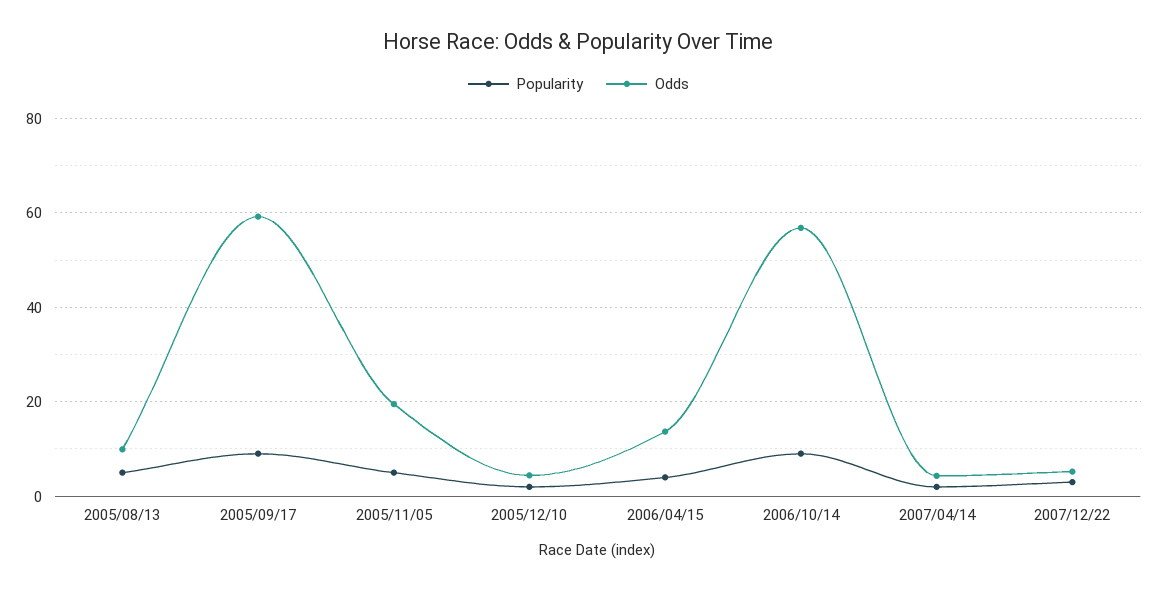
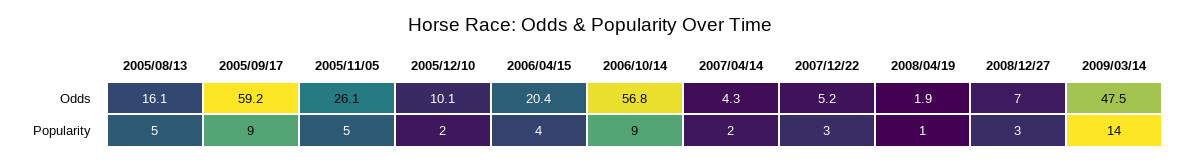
Odds, 2005/08/13: 10 -> 16.1
Odds, 2005/11/05: 20 -> 26.1
Odds, 2005/12/10: 4 -> 10.1
Odds, 2006/04/15: 14 -> 20.4
Odds, 2008/04/19: none -> 1.9
Odds, 2008/12/27: none -> 7
Odds, 2009/03/14: none -> 47.5
Popularity, 2008/04/19: none -> 1
Popularity, 2008/12/27: none -> 3
Popularity, 2009/03/14: none -> 14

